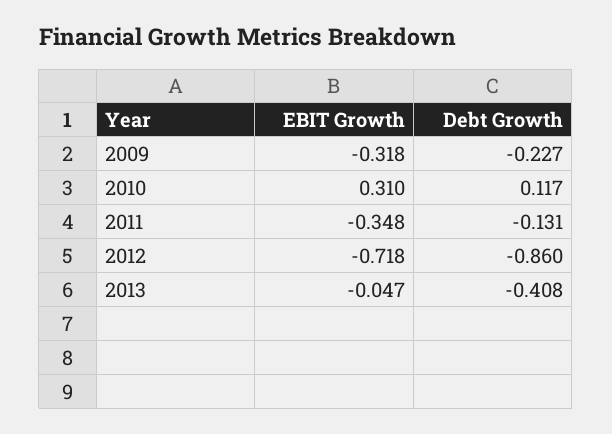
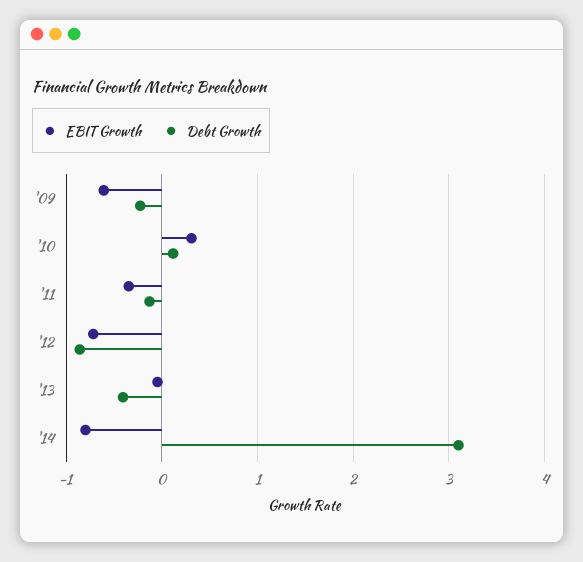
EBIT Growth, 2009: -0.318 -> -0.6
EBIT Growth, '14: none -> -0.8
Debt Growth, '14: none -> 3.1

